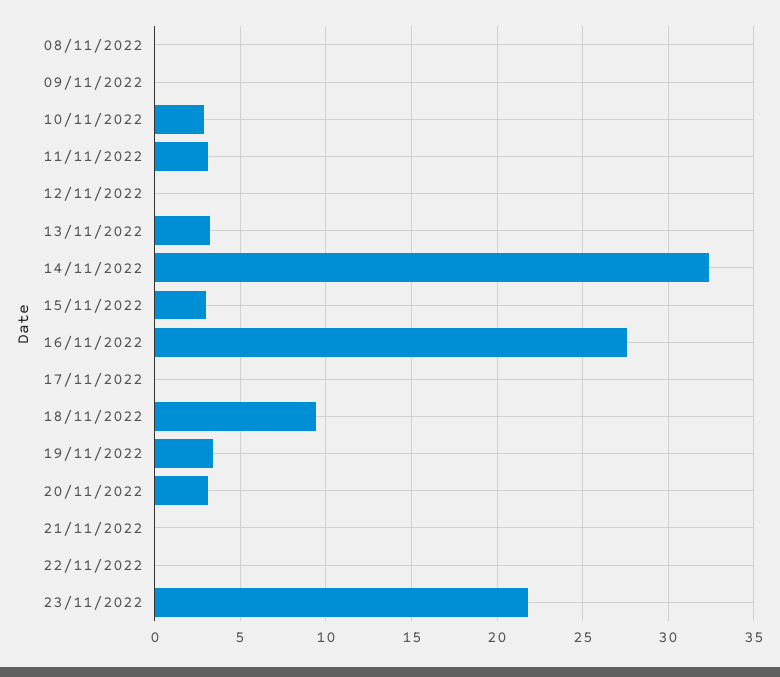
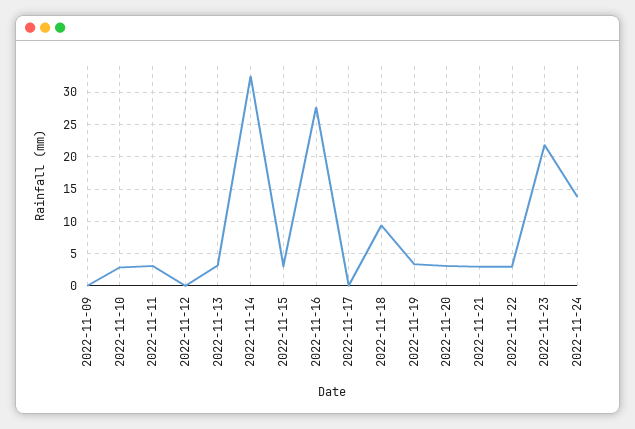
08/11/2022: 0 -> none
21/11/2022: 0 -> 3
22/11/2022: 0 -> 3
2022-11-24: none -> 14

